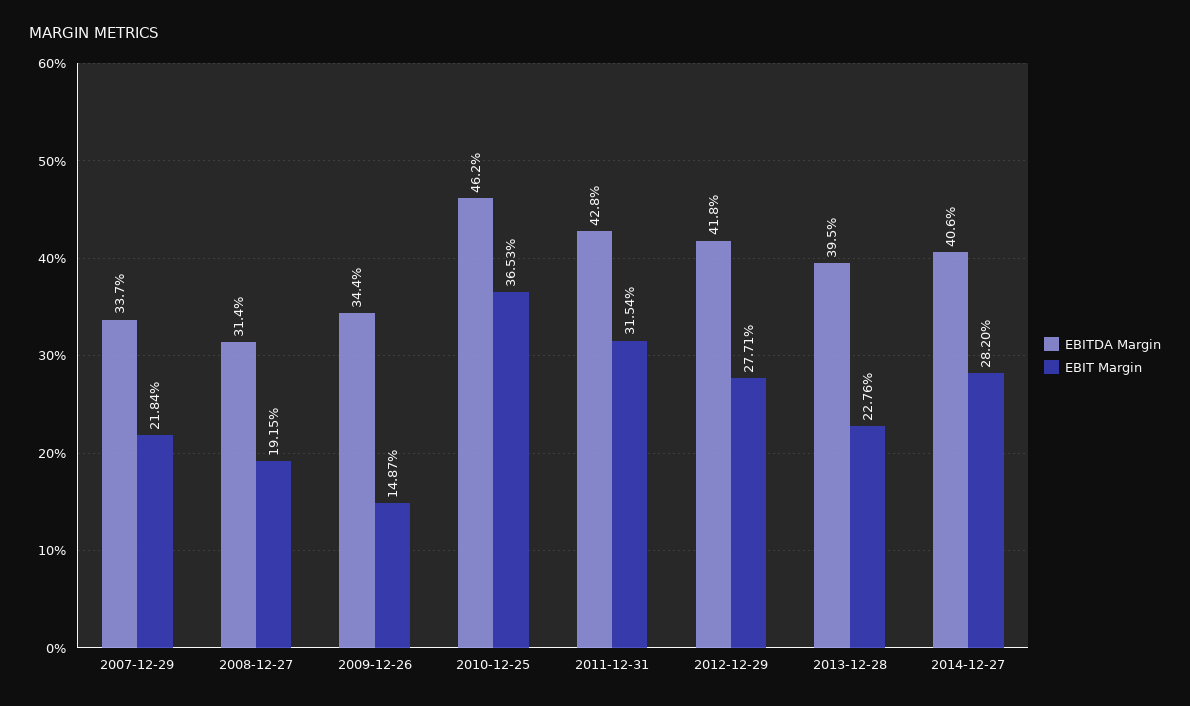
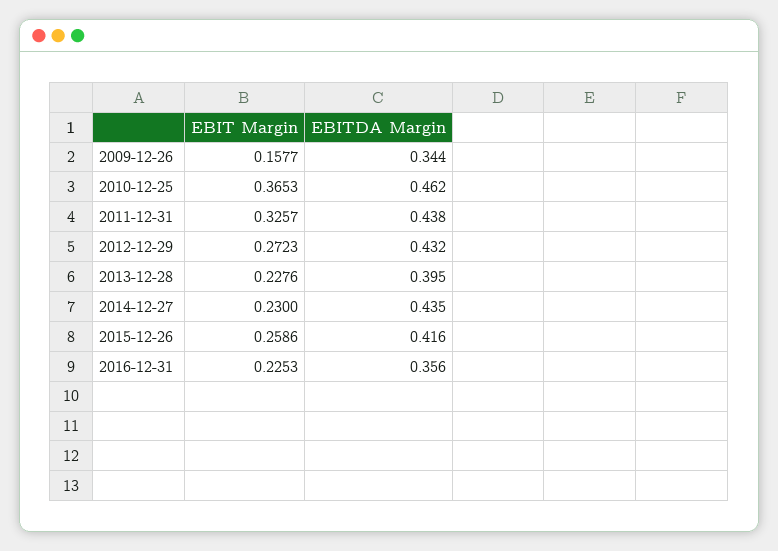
EBITDA Margin, 2007-12-29: 0.337 -> none
EBIT Margin, 2007-12-29: 0.2184 -> none
EBITDA Margin, 2008-12-27: 0.314 -> none
EBIT Margin, 2008-12-27: 0.1915 -> none
EBIT Margin, 2009-12-26: 0.1487 -> 0.1577
EBITDA Margin, 2011-12-31: 0.428 -> 0.438
EBIT Margin, 2011-12-31: 0.3154 -> 0.3257
EBITDA Margin, 2012-12-29: 0.418 -> 0.432
EBIT Margin, 2012-12-29: 0.2771 -> 0.2723
EBITDA Margin, 2014-12-27: 0.406 -> 0.435
EBIT Margin, 2014-12-27: 0.282 -> 0.23
EBIT Margin, 2015-12-26: none -> 0.2586
EBITDA Margin, 2015-12-26: none -> 0.416
EBIT Margin, 2016-12-31: none -> 0.2253
EBITDA Margin, 2016-12-31: none -> 0.356

